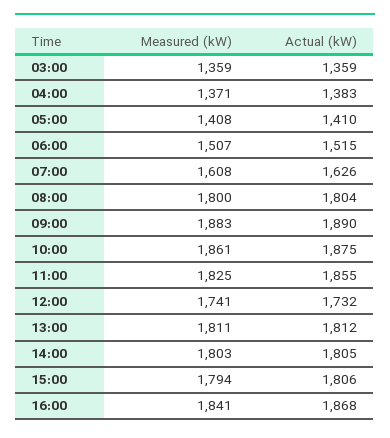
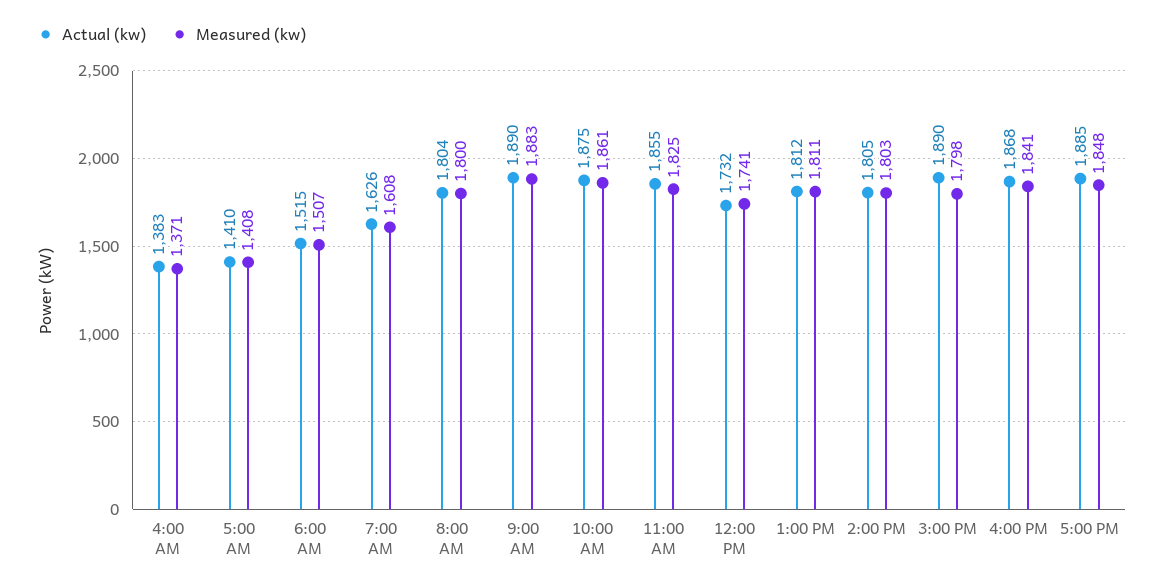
Measured (kW), 03:00: 1359 -> none
Actual (kW), 03:00: 1359 -> none
Measured (kW), 15:00: 1794 -> 1798
Actual (kW), 15:00: 1806 -> 1890
Actual (kW), 5:00 PM: none -> 1885
Measured (kW), 5:00 PM: none -> 1848

